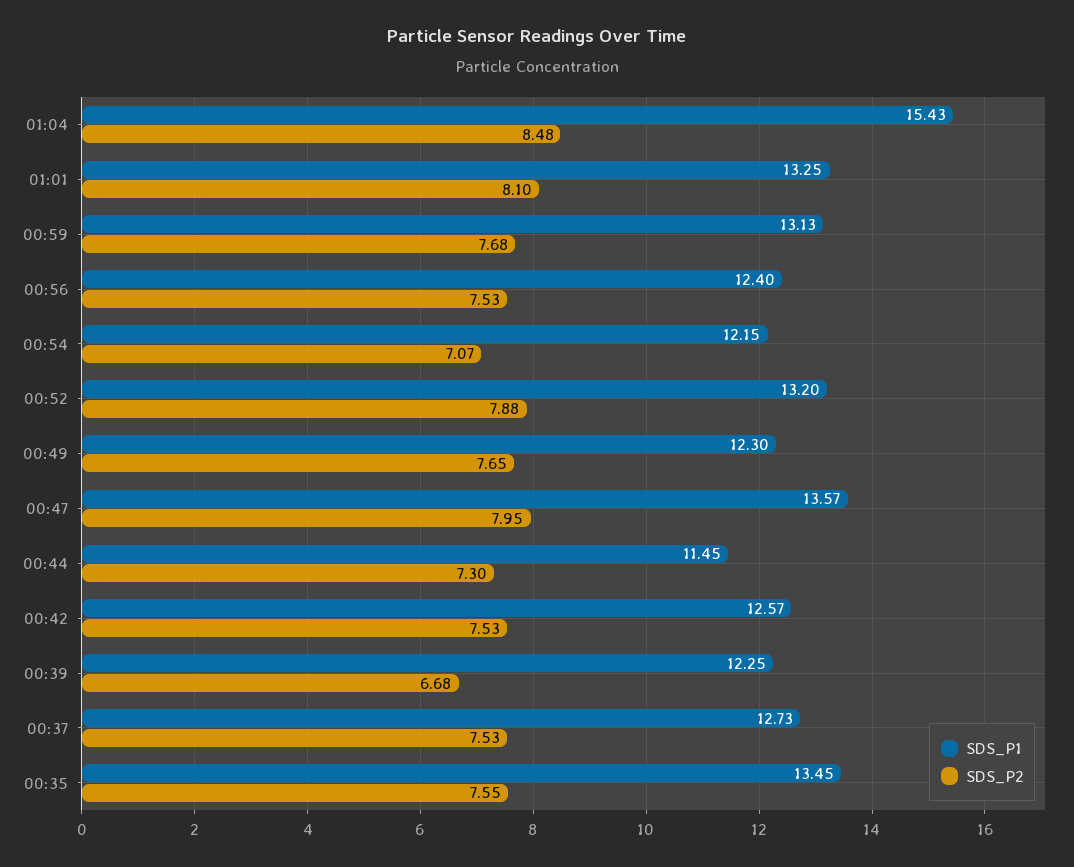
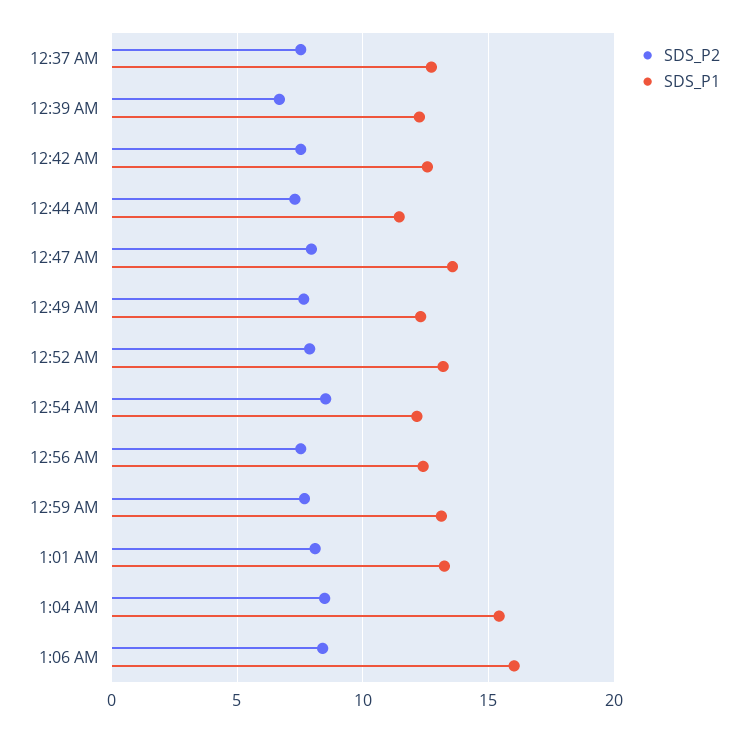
SDS_P2, 00:54: 7.07 -> 8.5
SDS_P1, 00:35: 13.45 -> none
SDS_P2, 00:35: 7.55 -> none
SDS_P2, 1:06 AM: none -> 8.5
SDS_P1, 1:06 AM: none -> 16

